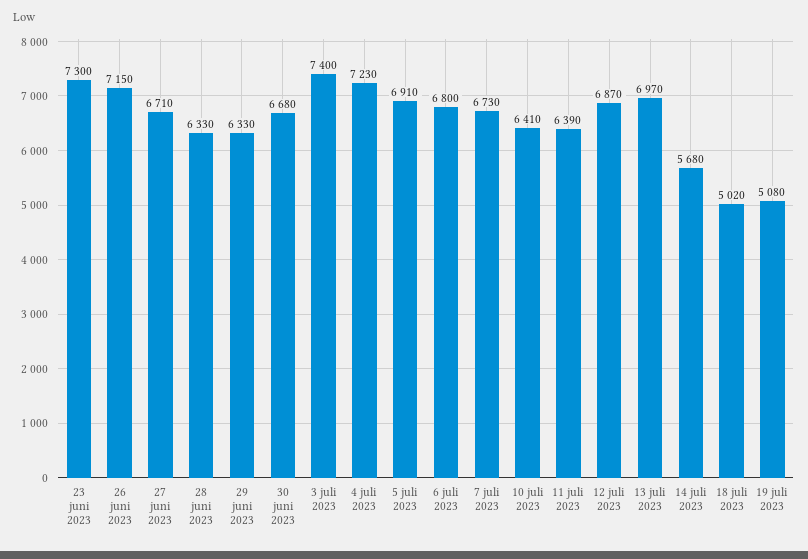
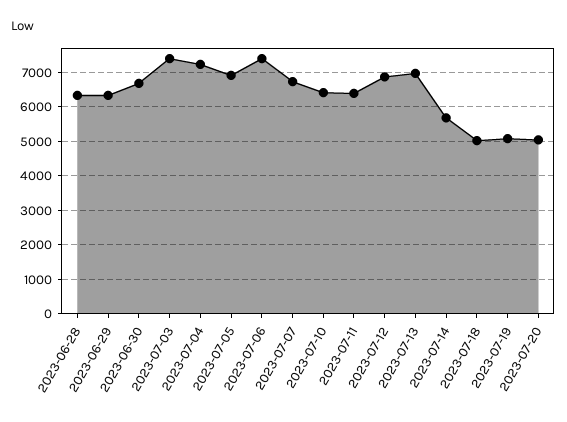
23 juni 2023: 7300 -> none
26 juni 2023: 7150 -> none
27 juni 2023: 6710 -> none
6 juli 2023: 6800 -> 7400
2023-07-20: none -> 5000

